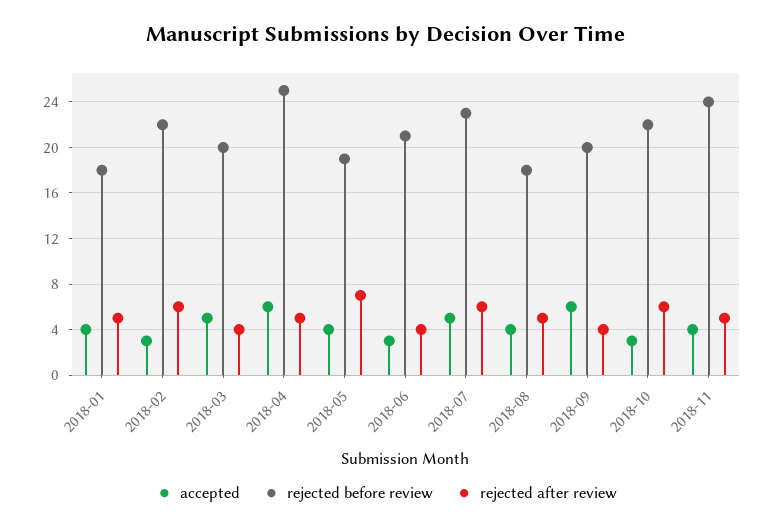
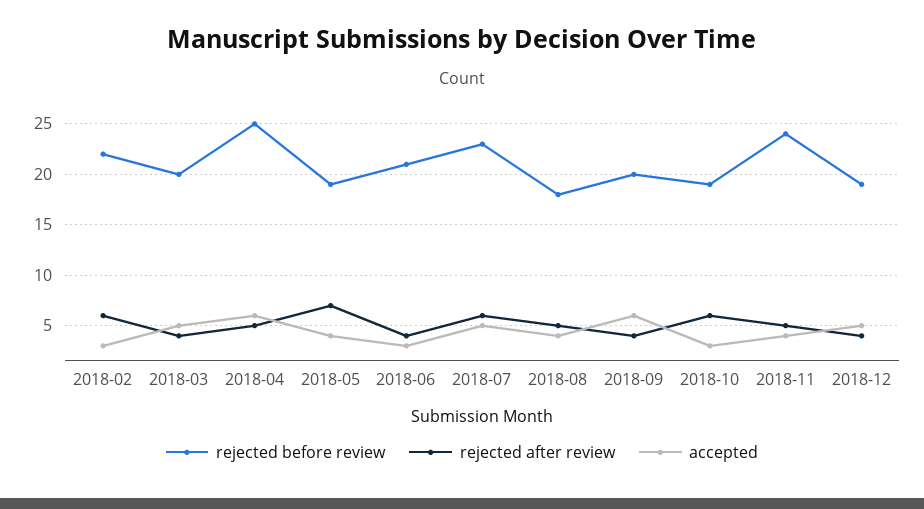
accepted, 2018-01: 4 -> none
rejected before review, 2018-01: 18 -> none
rejected after review, 2018-01: 5 -> none
rejected before review, 2018-10: 22 -> 19
rejected before review, 2018-12: none -> 19
rejected after review, 2018-12: none -> 4
accepted, 2018-12: none -> 5

